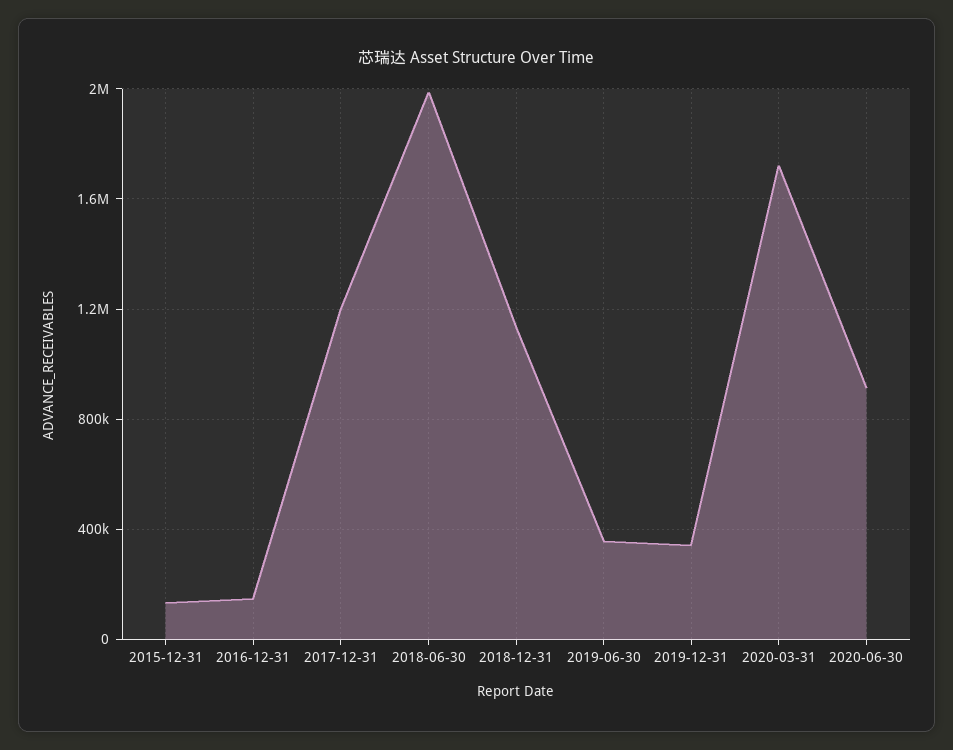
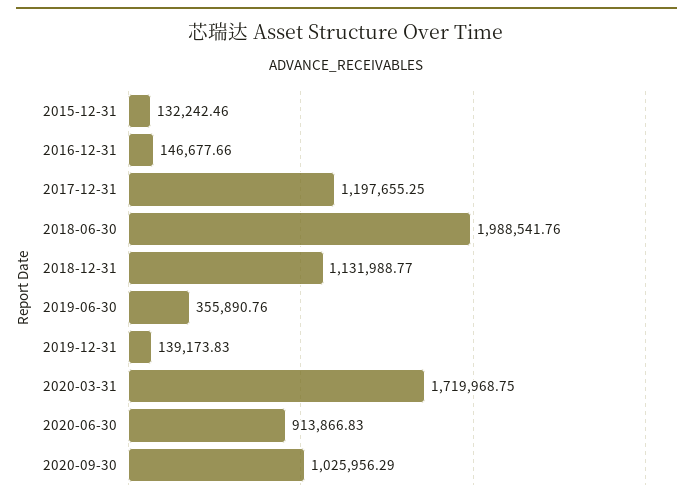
2019-12-31: 350000 -> 139173.83
2020-09-30: none -> 1025956.29

